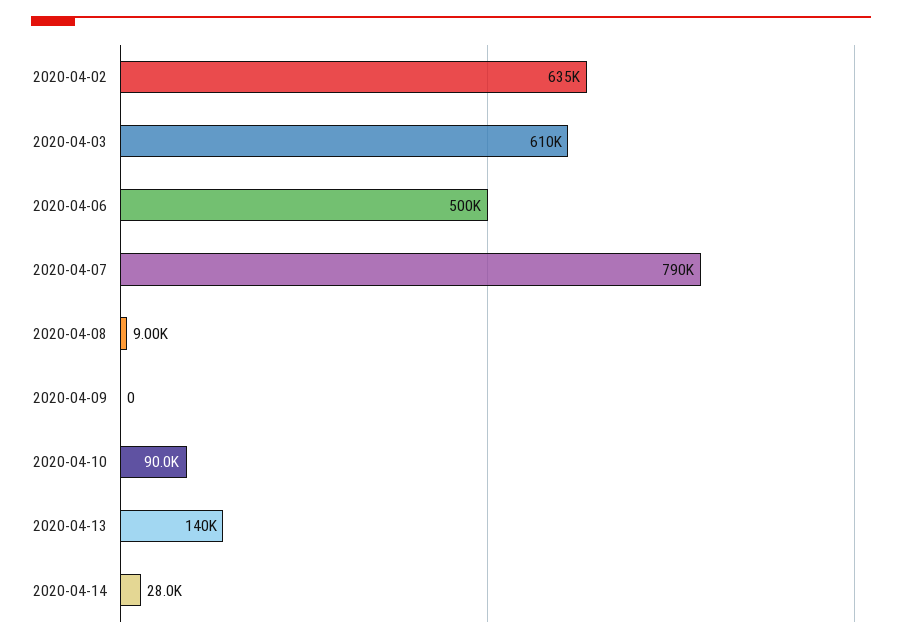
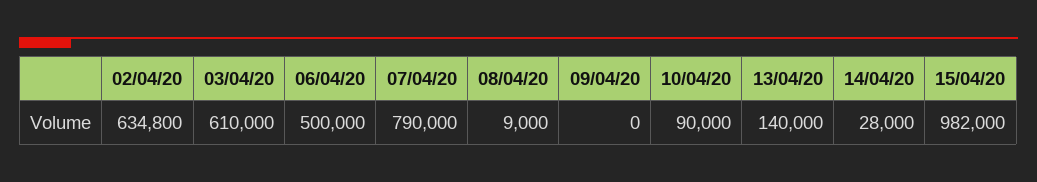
15/04/20: none -> 982000

